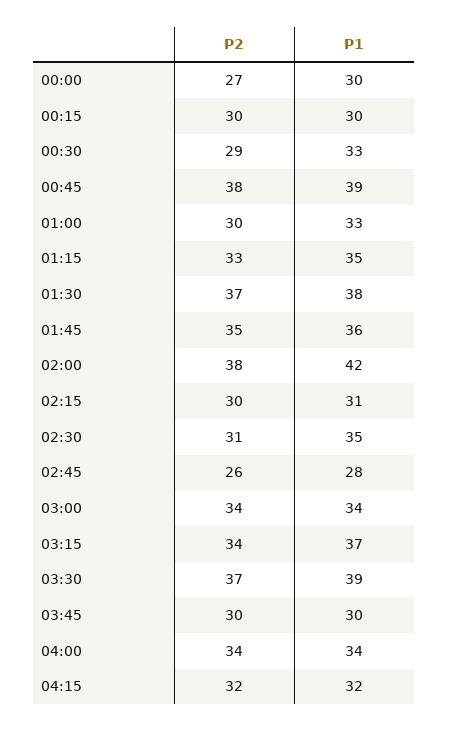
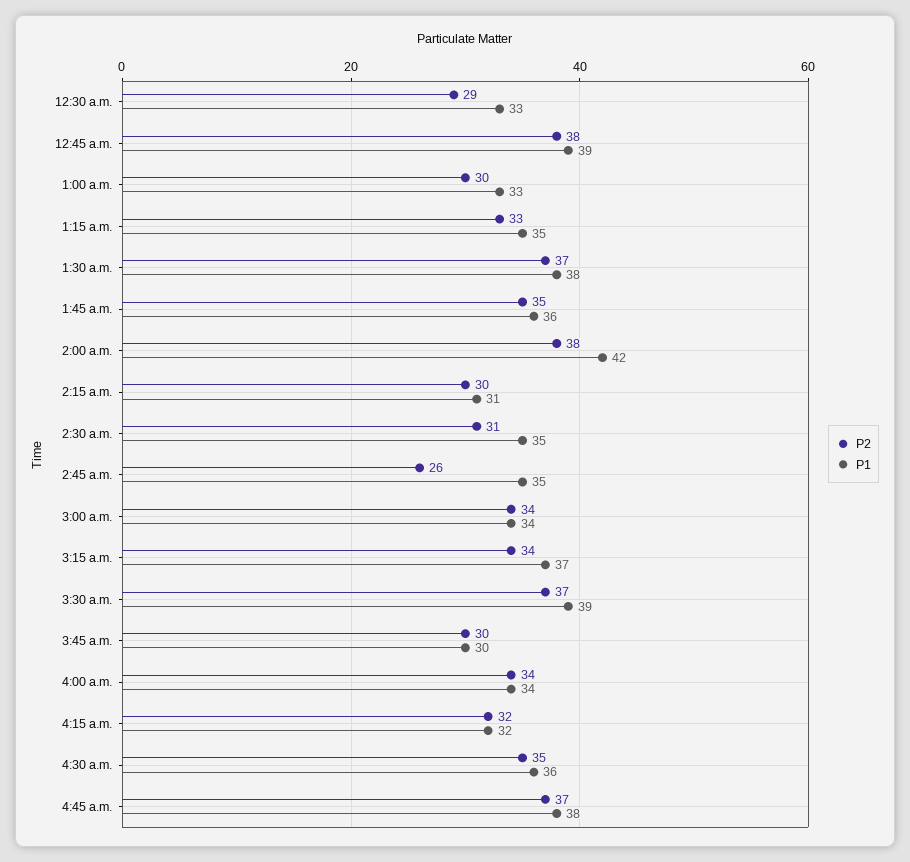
P2, 00:00: 27 -> none
P1, 00:00: 30 -> none
P2, 00:15: 30 -> none
P1, 00:15: 30 -> none
P1, 02:45: 28 -> 35
P2, 4:30 a.m.: none -> 35
P1, 4:30 a.m.: none -> 36
P2, 4:45 a.m.: none -> 37
P1, 4:45 a.m.: none -> 38

